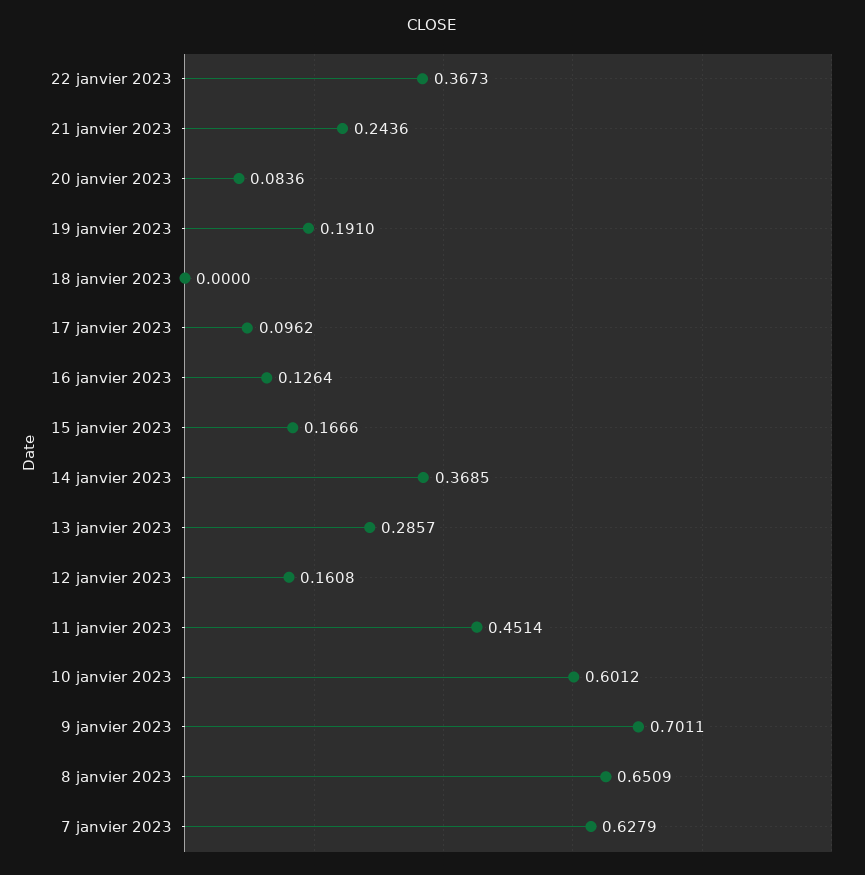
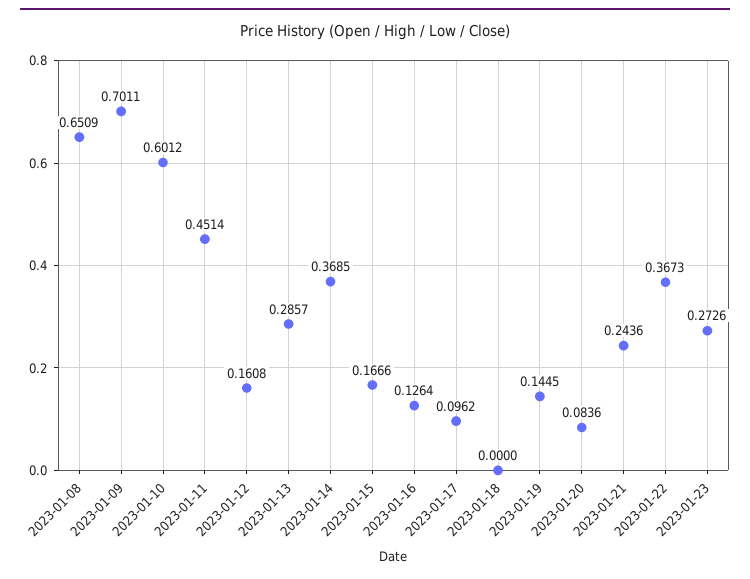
19 janvier 2023: 0.191 -> 0.1445
7 janvier 2023: 0.6279 -> none
2023-01-23: none -> 0.2726

